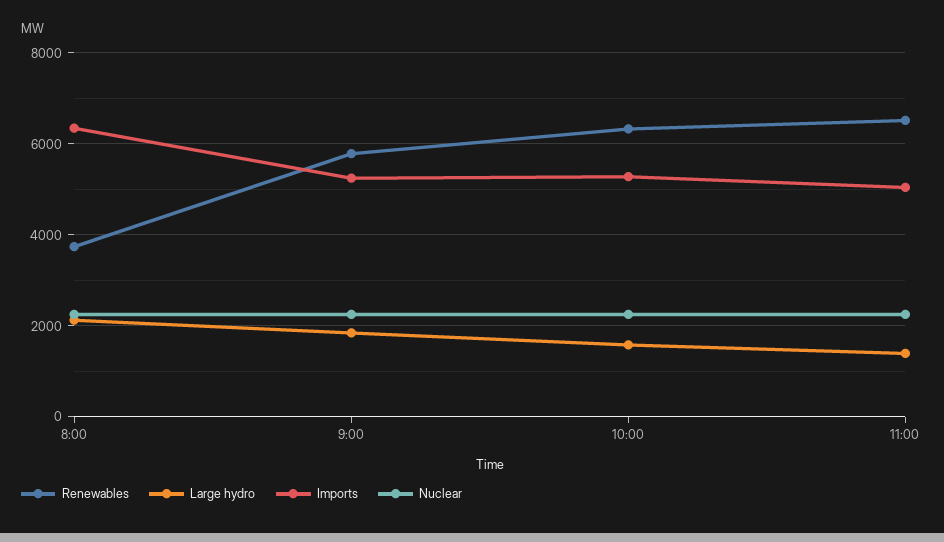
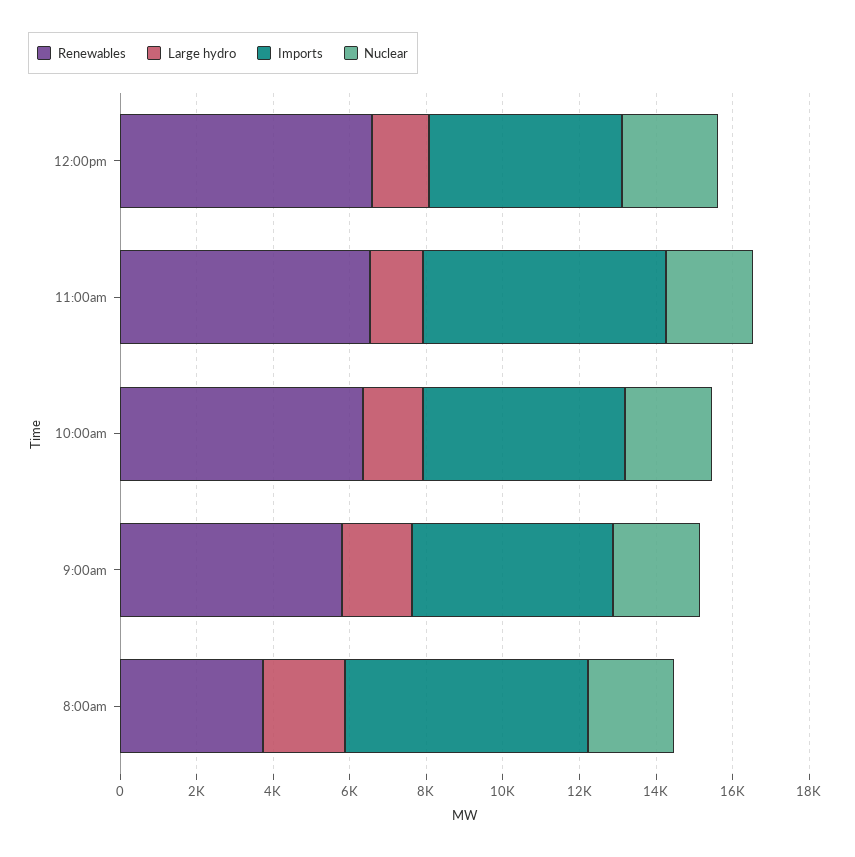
Imports, 11:00: 5000 -> 6500
Renewables, 12:00pm: none -> 6500
Large hydro, 12:00pm: none -> 1500
Imports, 12:00pm: none -> 5000
Nuclear, 12:00pm: none -> 2500

